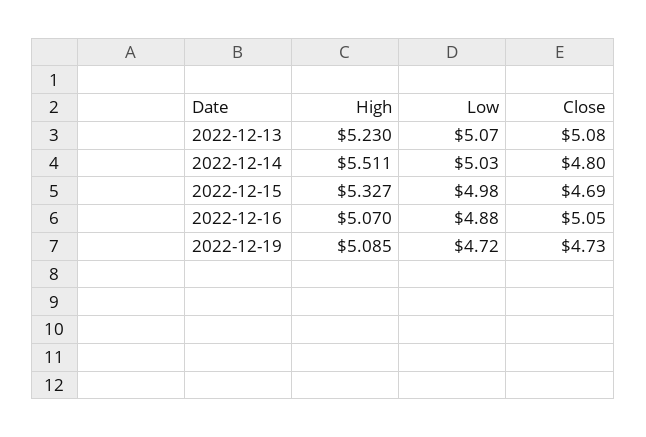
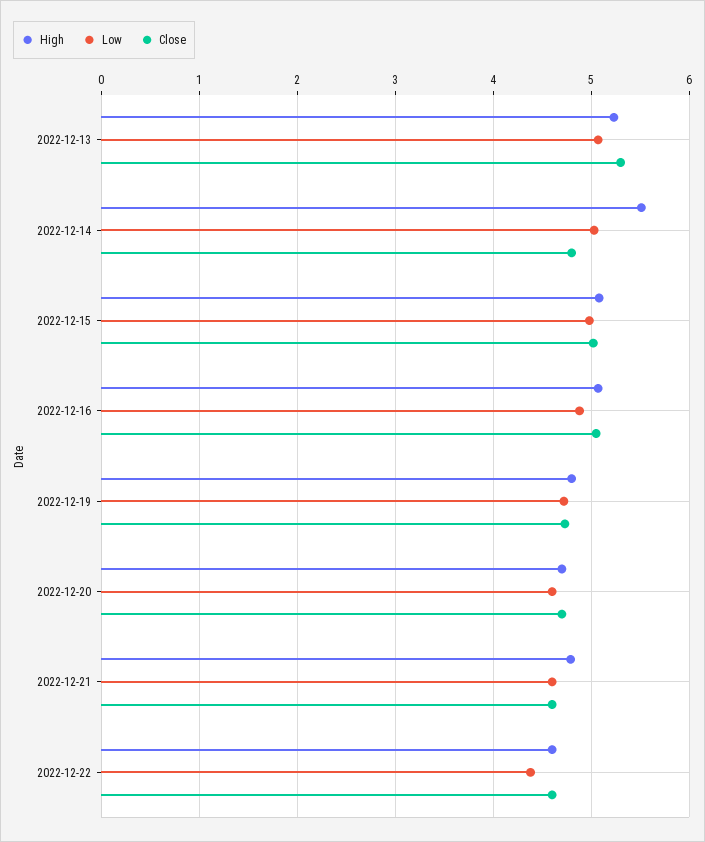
Close, 2022-12-13: 5.08 -> 5.3
High, 2022-12-15: 5.327 -> 5.1
Close, 2022-12-15: 4.69 -> 5
High, 2022-12-19: 5.085 -> 4.8
High, 2022-12-20: none -> 4.7
Low, 2022-12-20: none -> 4.6
Close, 2022-12-20: none -> 4.7
High, 2022-12-21: none -> 4.8
Low, 2022-12-21: none -> 4.6
Close, 2022-12-21: none -> 4.6
High, 2022-12-22: none -> 4.6
Low, 2022-12-22: none -> 4.4
Close, 2022-12-22: none -> 4.6

